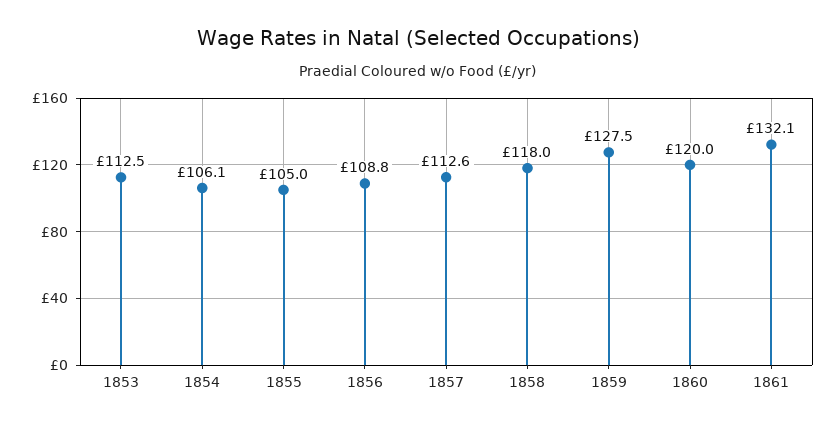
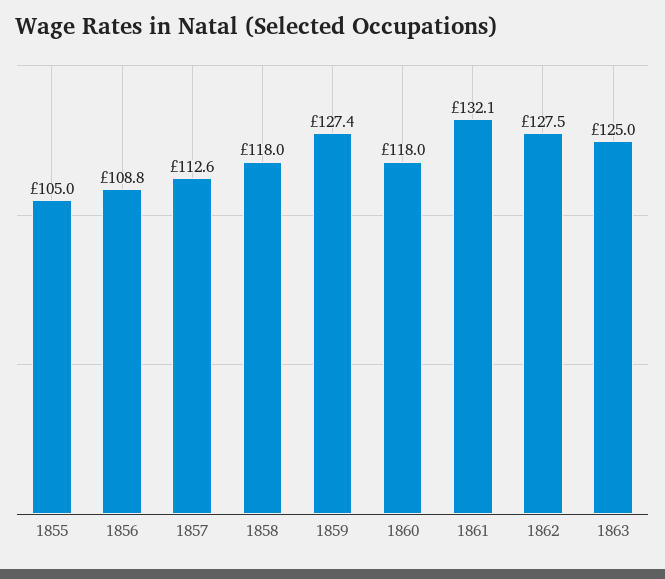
1853: 112.5 -> none
1854: 106.1 -> none
1859: 127.5 -> 127.4
1860: 120 -> 118
1862: none -> 127.5
1863: none -> 125

